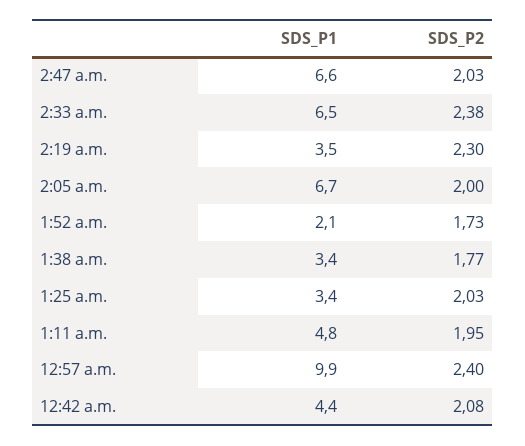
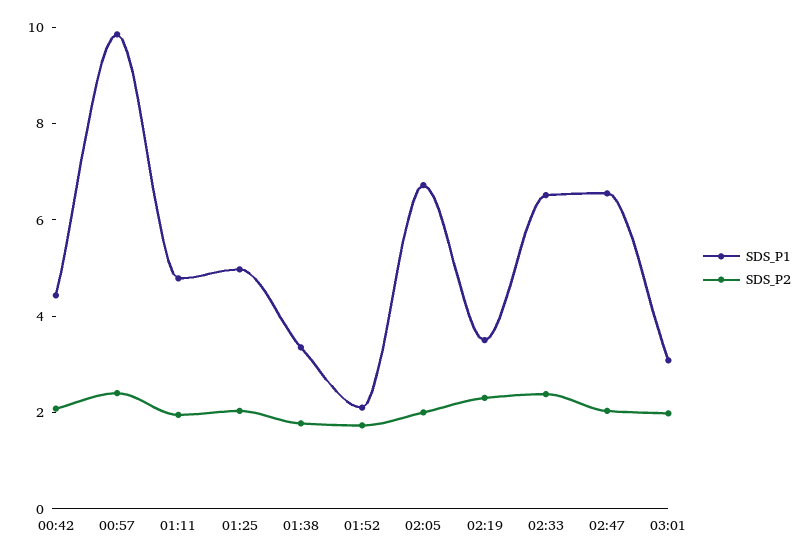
SDS_P1, 1:25 a.m.: 3.4 -> 5
SDS_P1, 03:01: none -> 3
SDS_P2, 03:01: none -> 2

